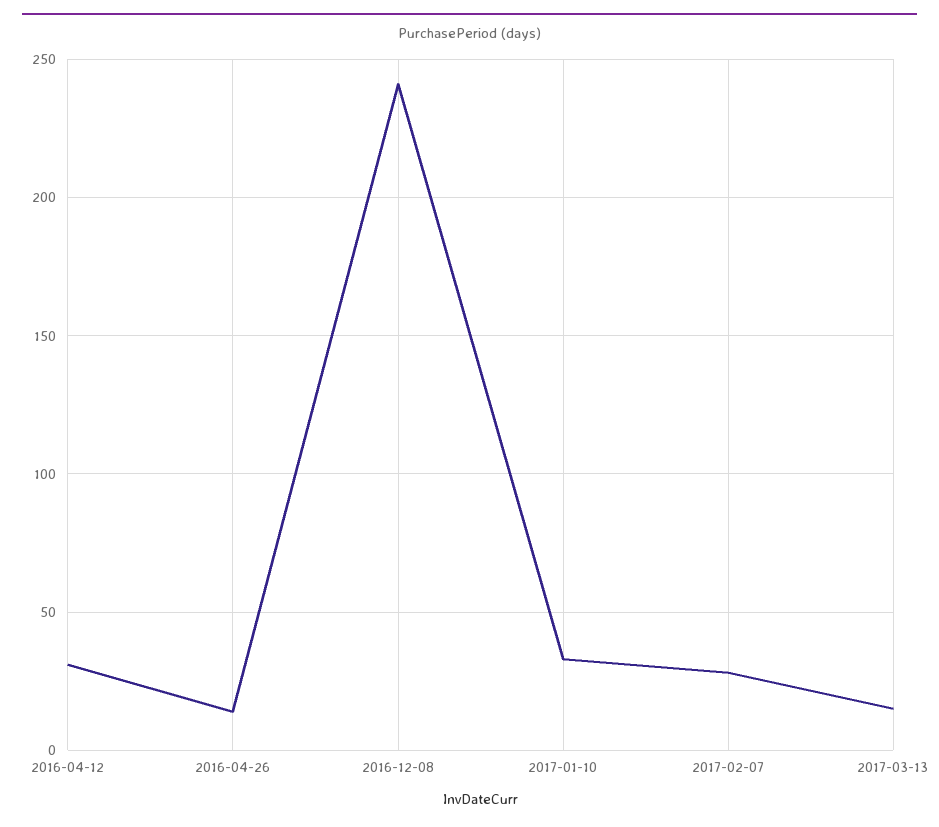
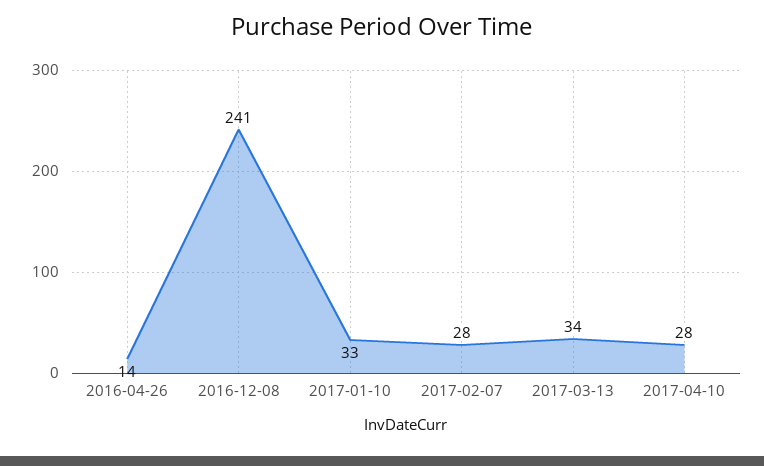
2016-04-12: 30 -> none
2017-03-13: 15 -> 34
2017-04-10: none -> 28

